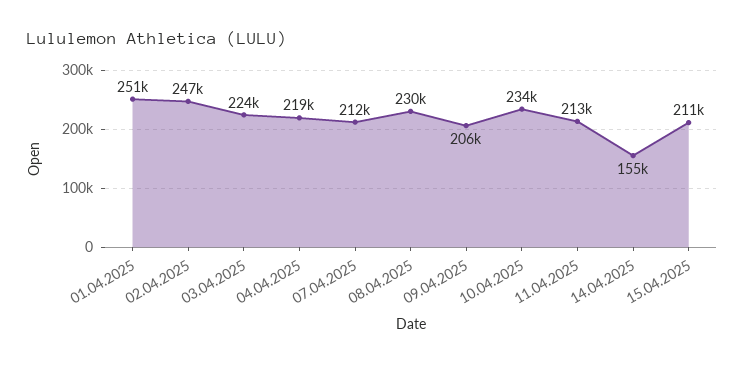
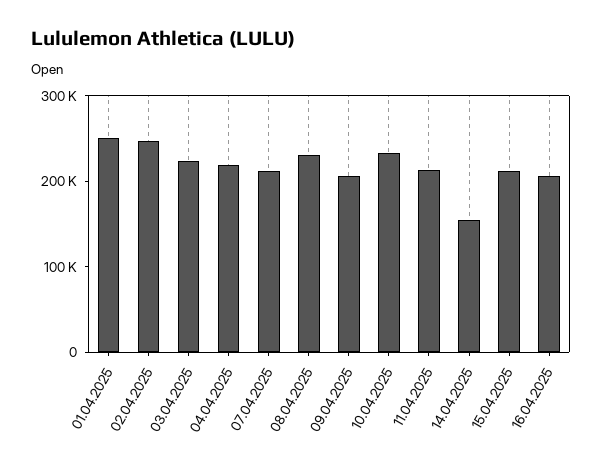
16.04.2025: none -> 200000

